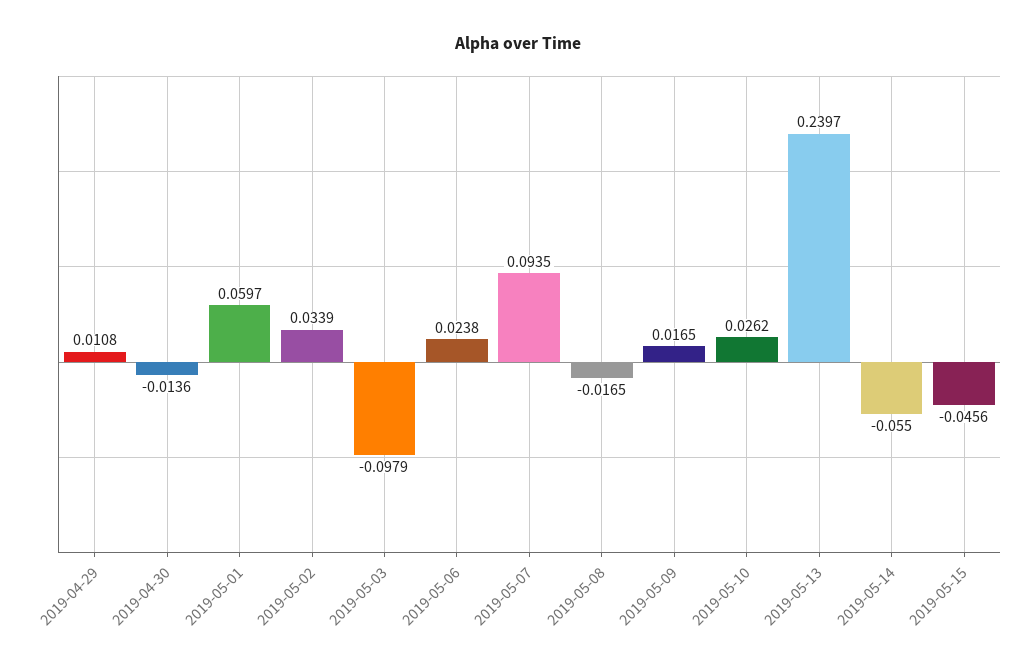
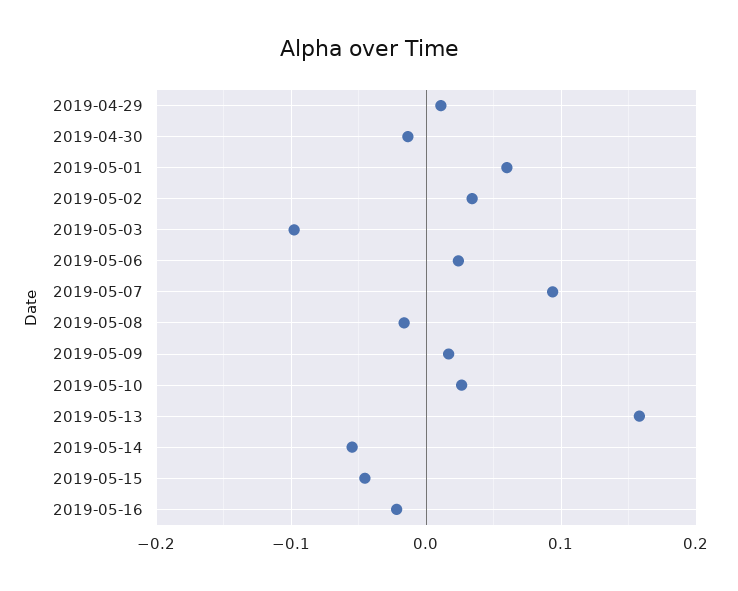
2019-05-13: 0.2397 -> 0.16
2019-05-16: none -> -0.02

